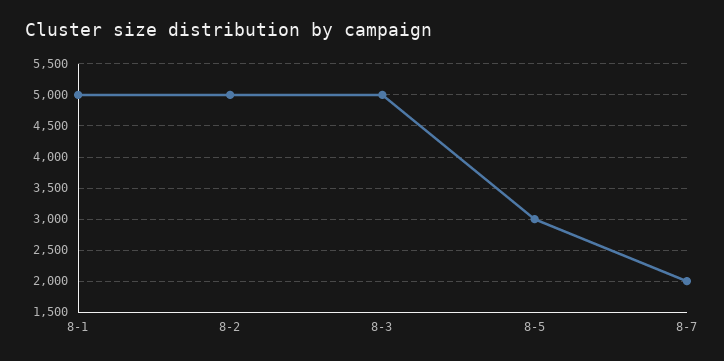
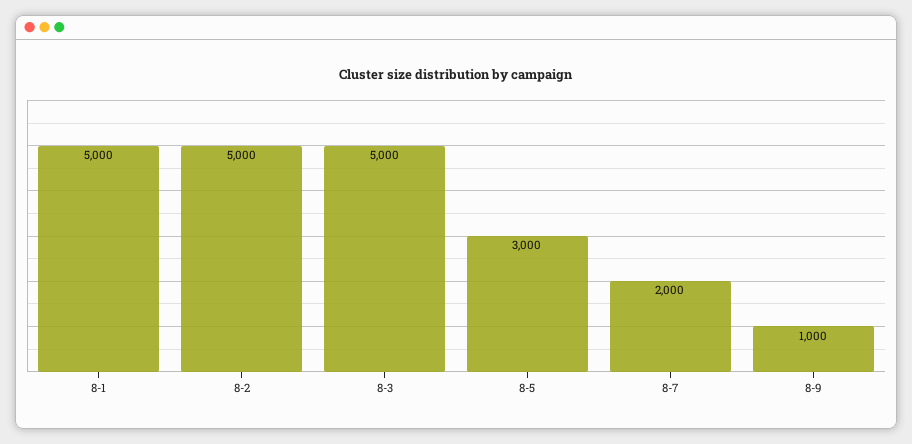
8-9: none -> 1000

